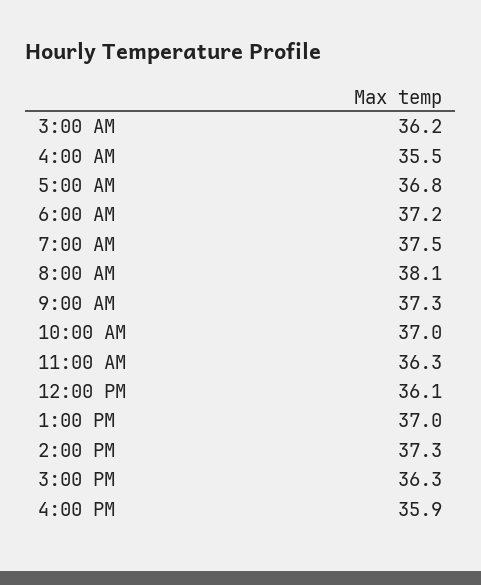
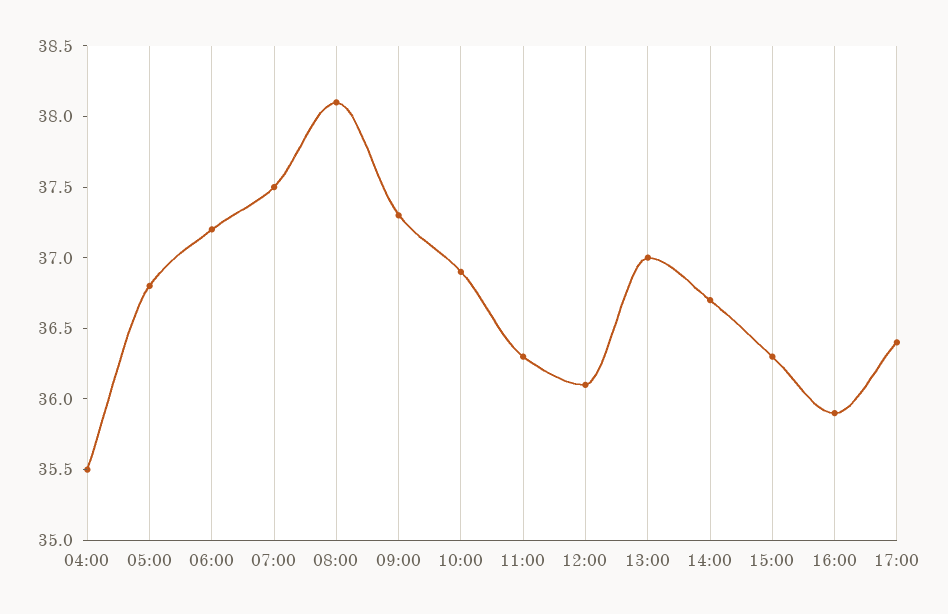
3:00 AM: 36.2 -> none
10:00 AM: 37 -> 36.9
2:00 PM: 37.3 -> 36.7
17:00: none -> 36.4

